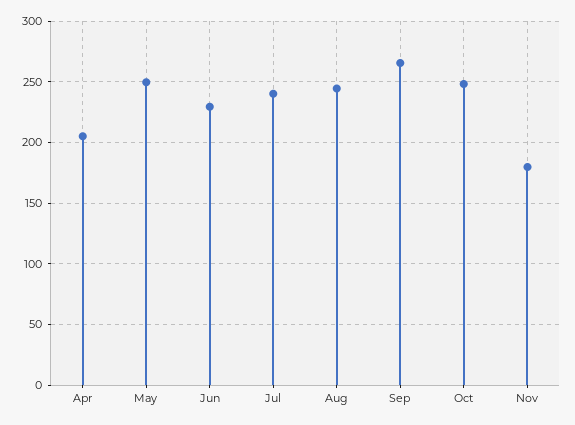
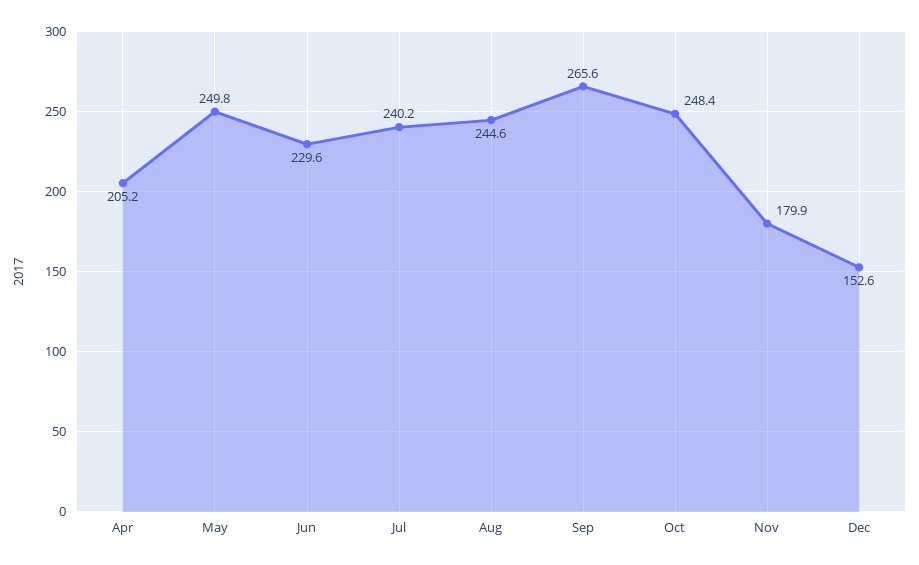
Dec: none -> 152.6

